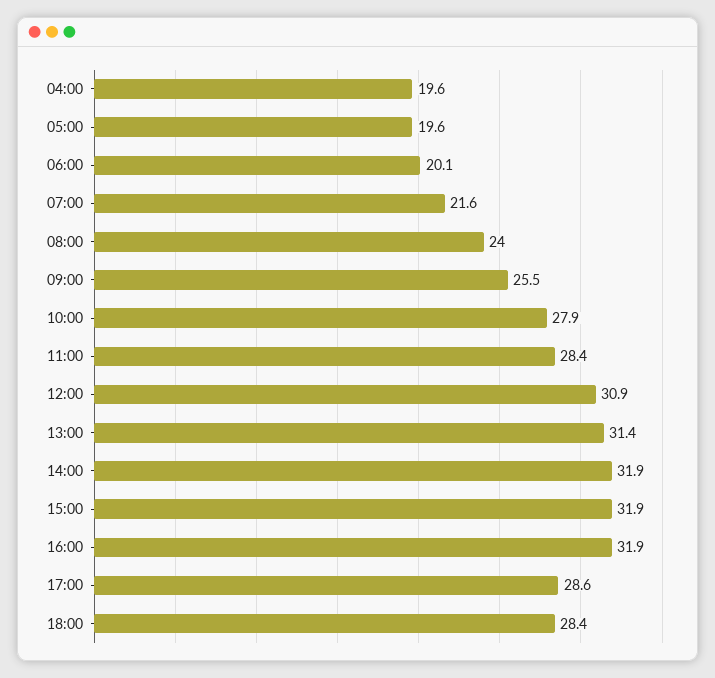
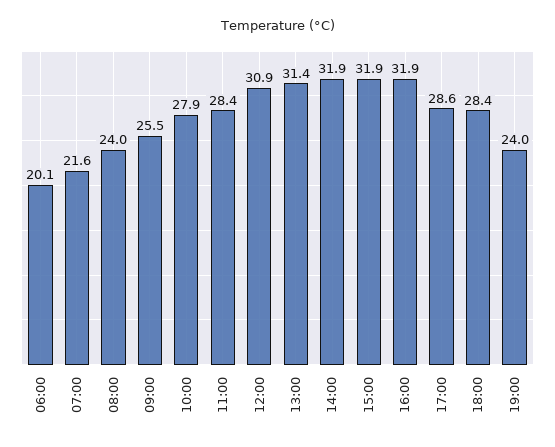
04:00: 19.6 -> none
05:00: 19.6 -> none
19:00: none -> 24

